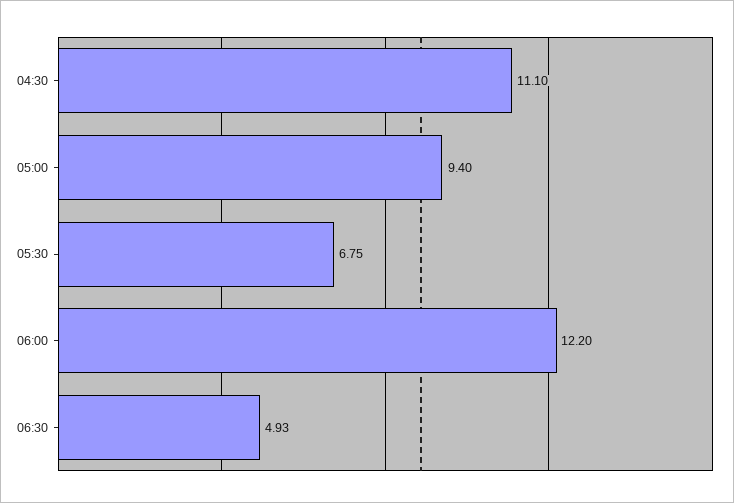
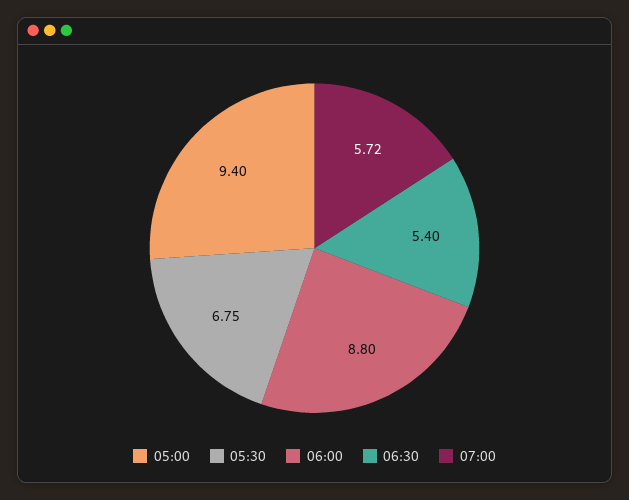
04:30: 11.1 -> none
06:00: 12.2 -> 8.8
06:30: 4.93 -> 5.4
07:00: none -> 5.72

